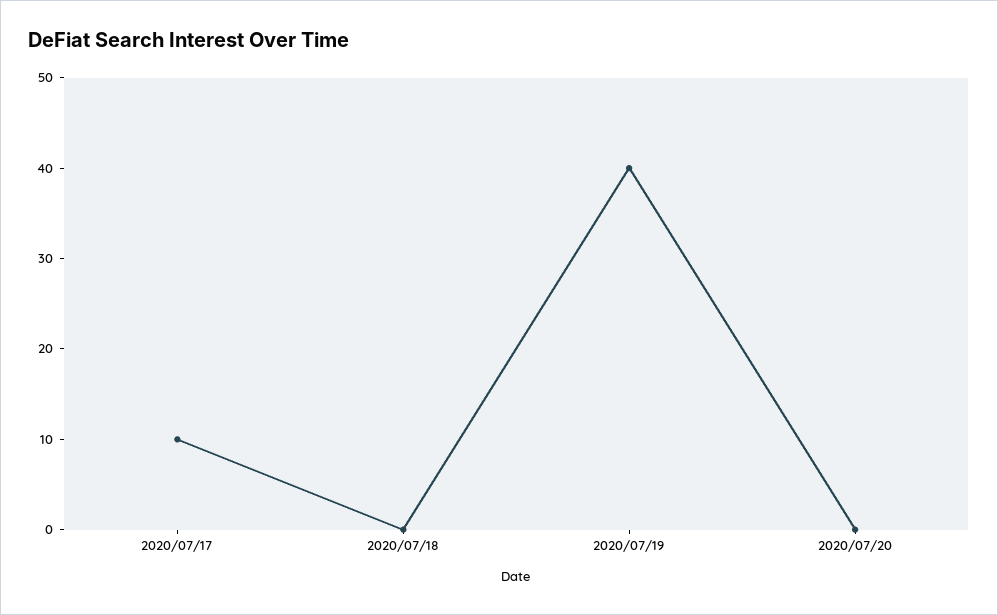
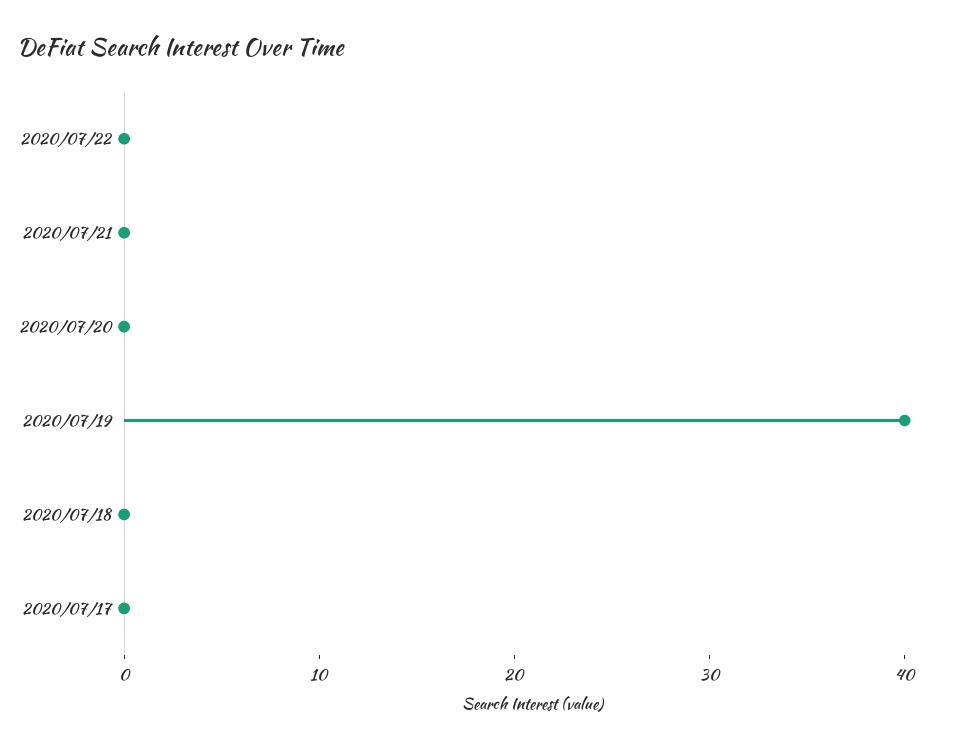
2020/07/17: 10 -> 0
2020/07/22: none -> 0
2020/07/21: none -> 0

